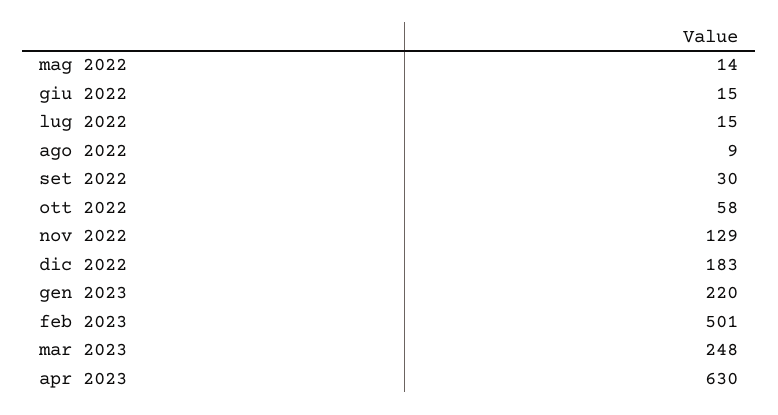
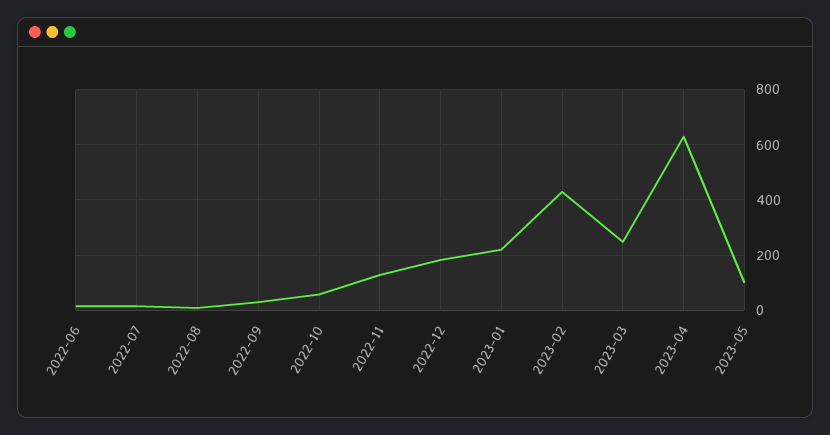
mag 2022: 14 -> none
feb 2023: 501 -> 425
2023-05: none -> 100

